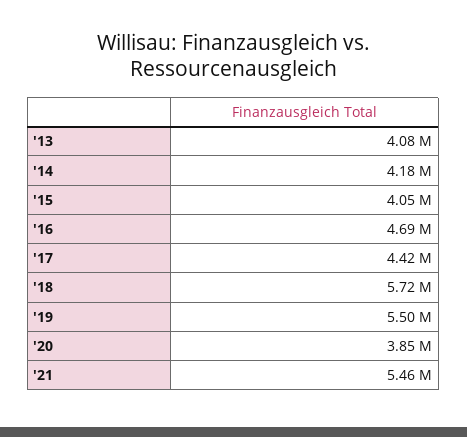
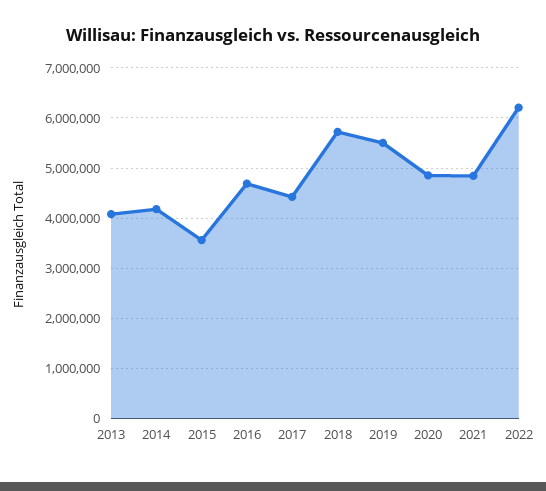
'15: 4050000 -> 3600000
'20: 3850000 -> 4800000
'21: 5460000 -> 4800000
2022: none -> 6200000

